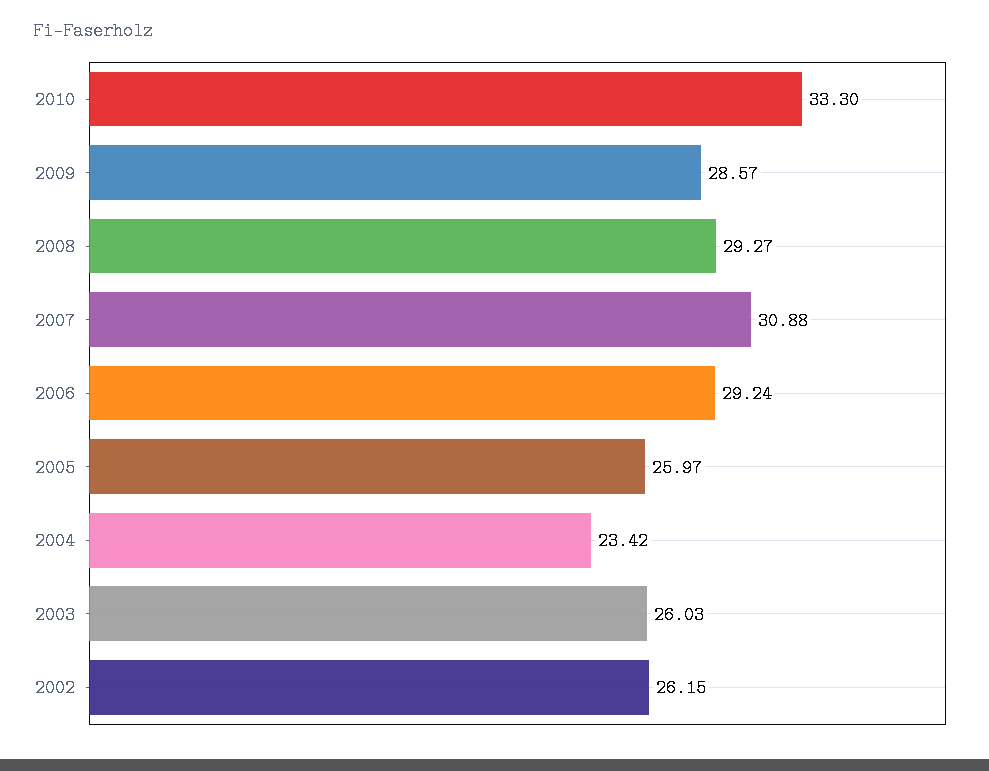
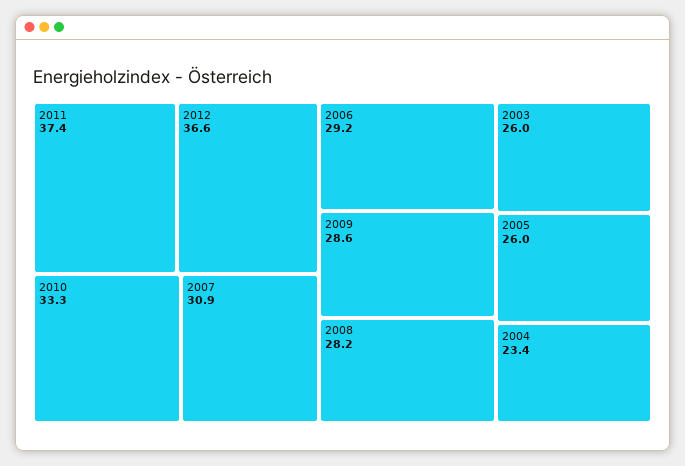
2008: 29.27 -> 28.2
2002: 26.15 -> none
2011: none -> 37.4
2012: none -> 36.6

